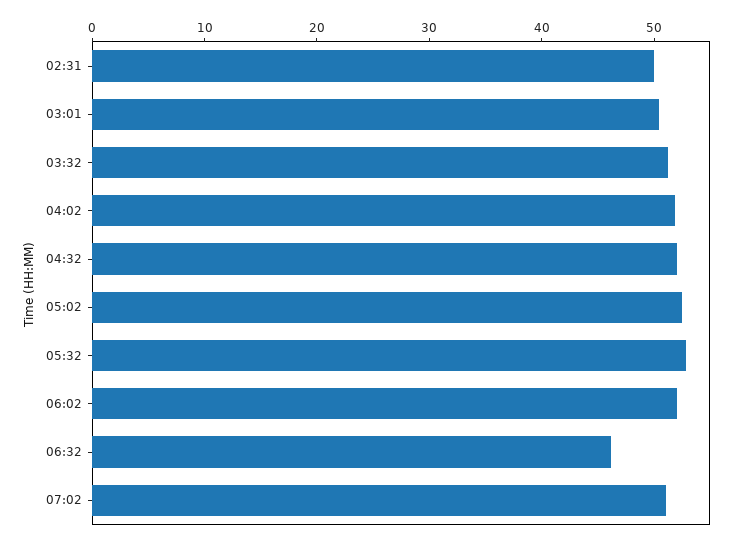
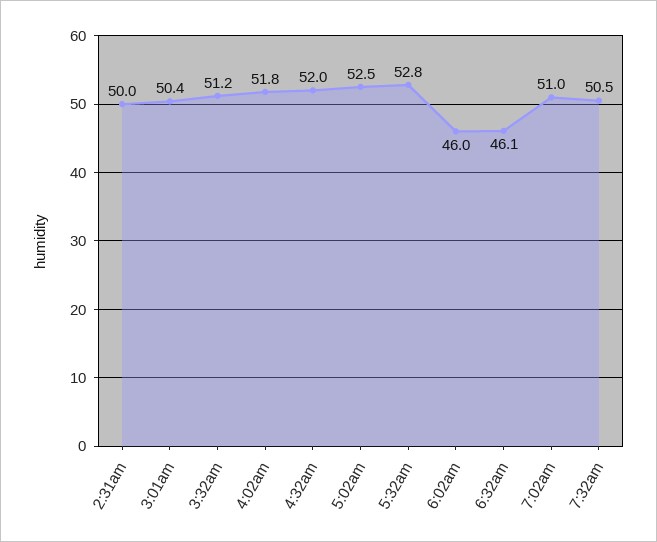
06:02: 52 -> 46
7:32am: none -> 50.5

